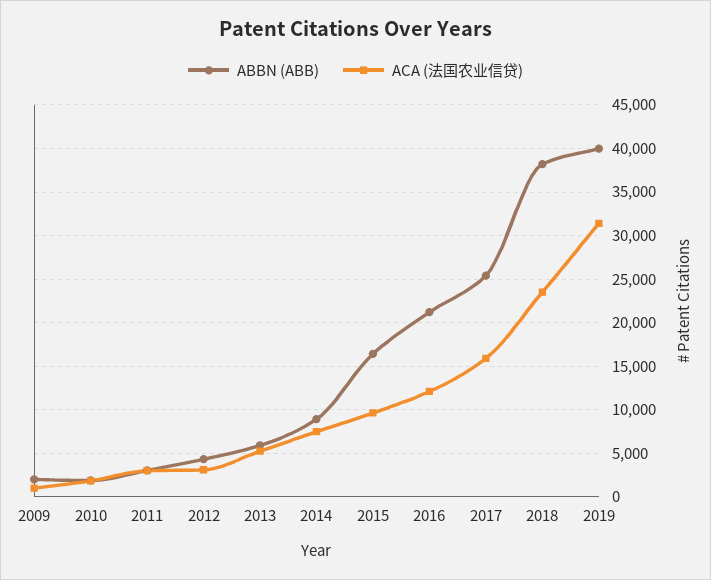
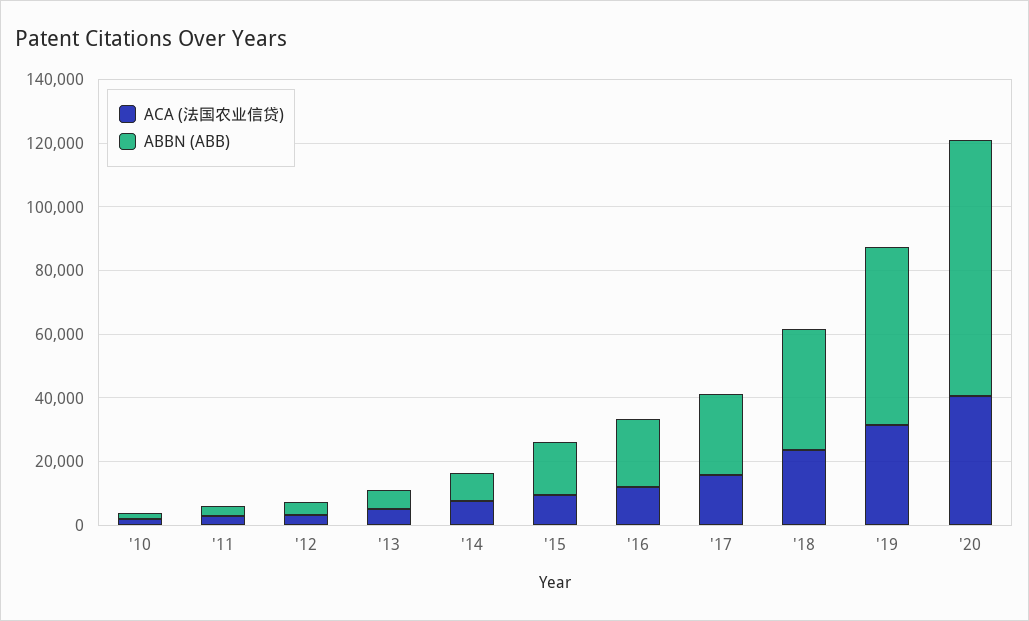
ABBN (ABB), 2009: 2000 -> none
ACA (法国农业信贷), 2009: 1000 -> none
ABBN (ABB), 2019: 40000 -> 55000
ACA (法国农业信贷), '20: none -> 40000
ABBN (ABB), '20: none -> 80000

